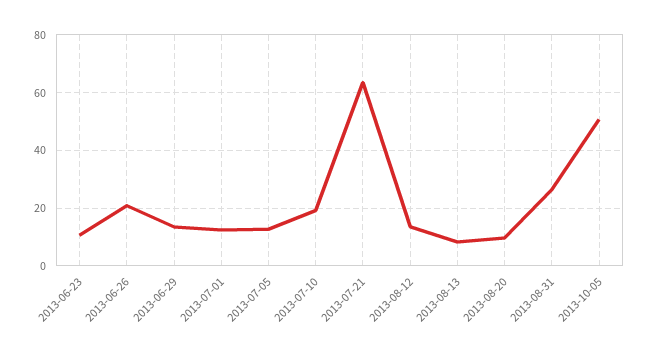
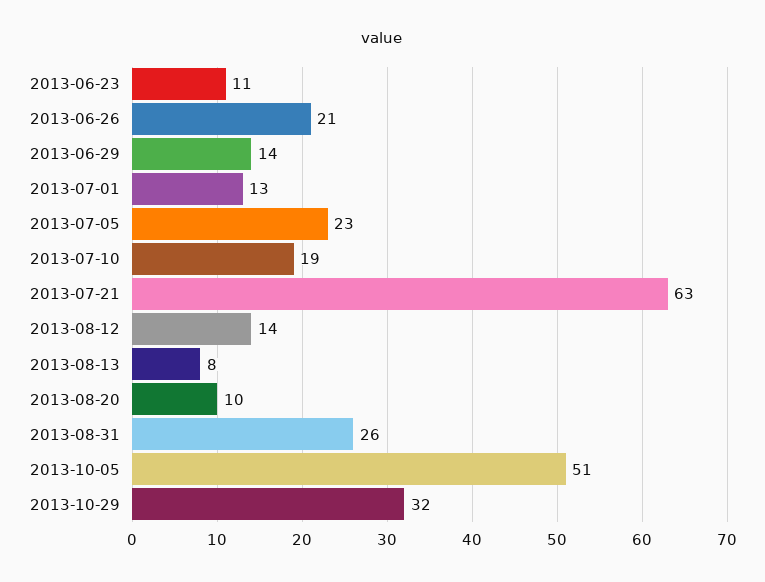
2013-07-05: 12.5 -> 23
2013-10-29: none -> 32

